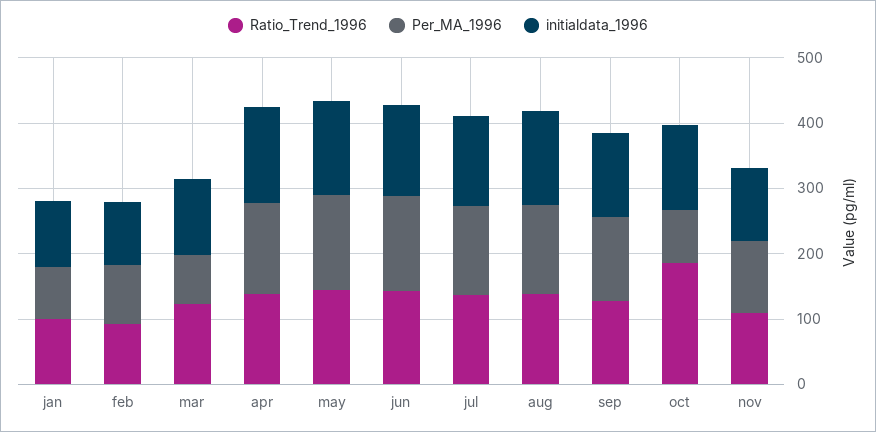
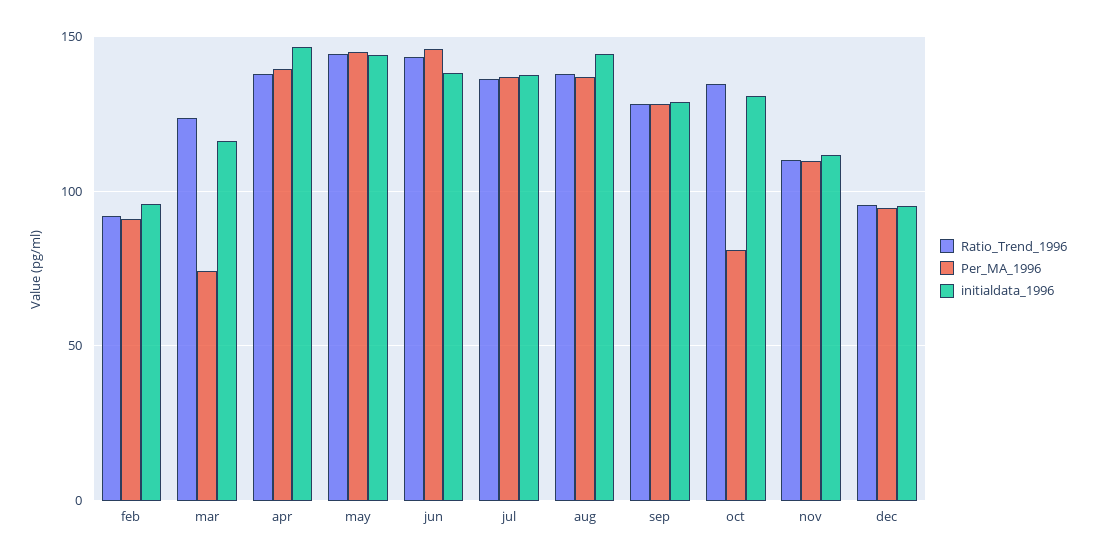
Ratio_Trend_1996, jan: 100 -> none
Per_MA_1996, jan: 80 -> none
initialdata_1996, jan: 100 -> none
Ratio_Trend_1996, oct: 180 -> 135
Ratio_Trend_1996, dec: none -> 95
Per_MA_1996, dec: none -> 95
initialdata_1996, dec: none -> 95

